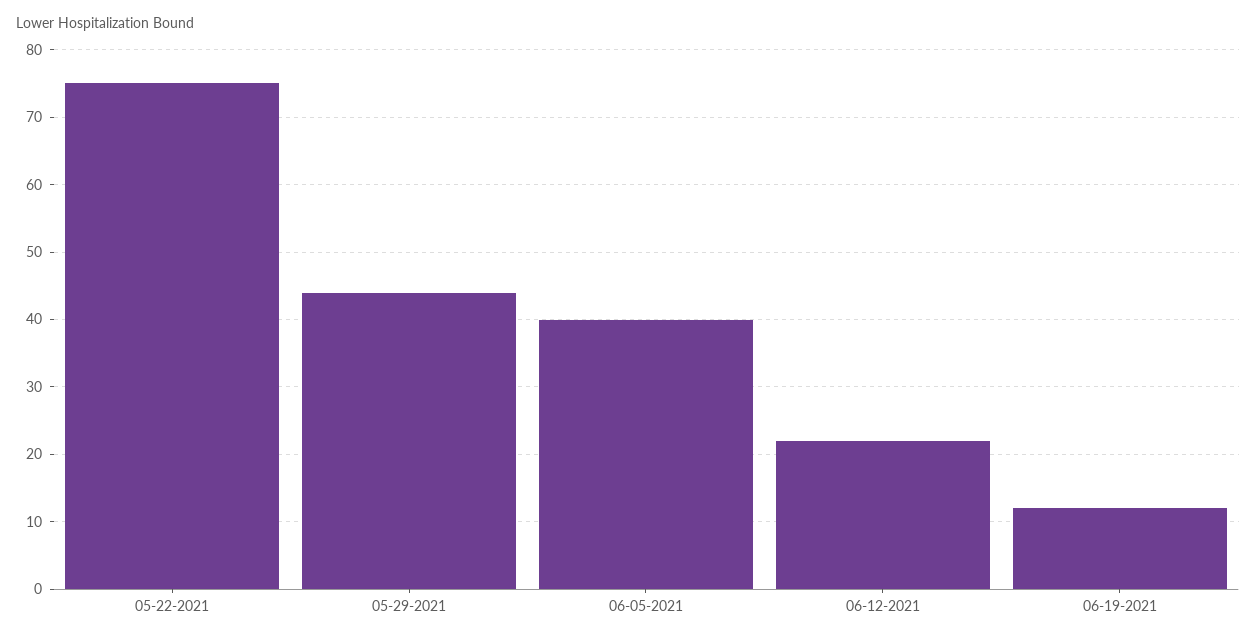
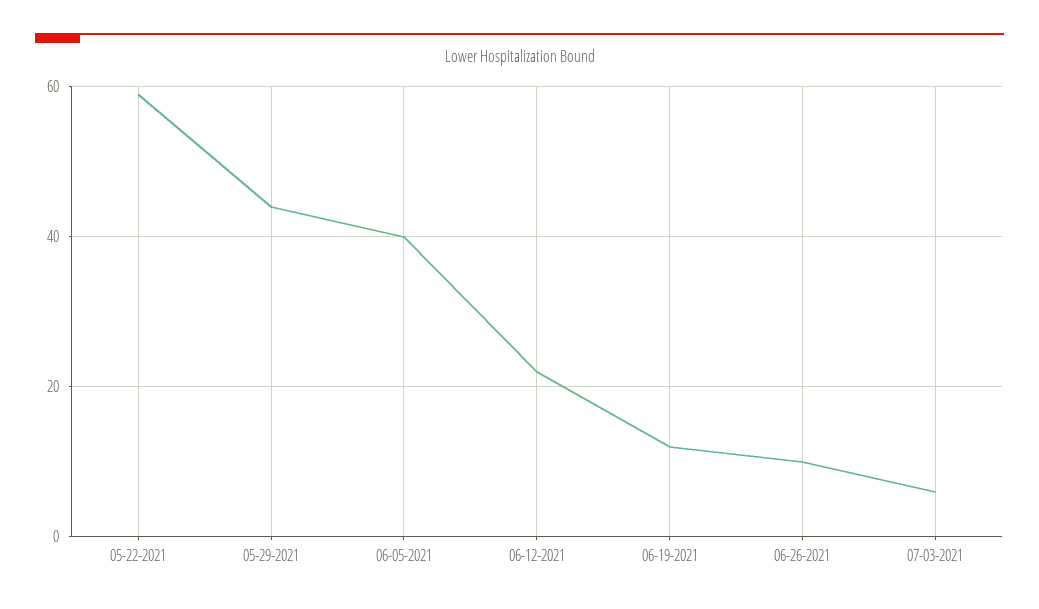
05-22-2021: 75 -> 60
06-26-2021: none -> 10
07-03-2021: none -> 5

